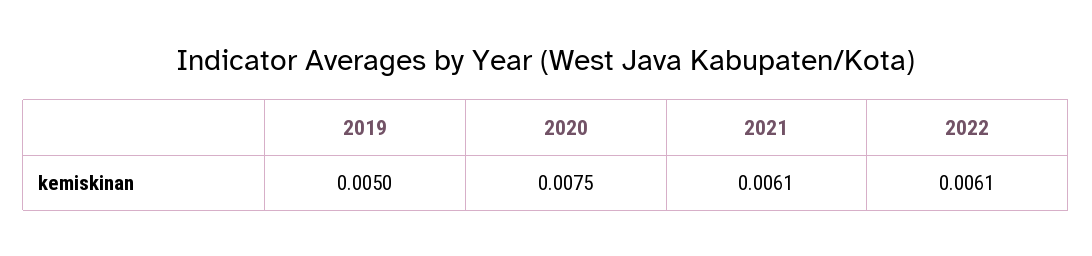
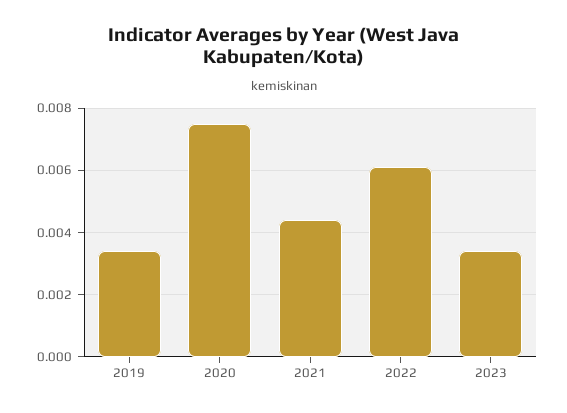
2019: 0.005 -> 0.0035
2021: 0.0061 -> 0.0045
2023: none -> 0.0035

